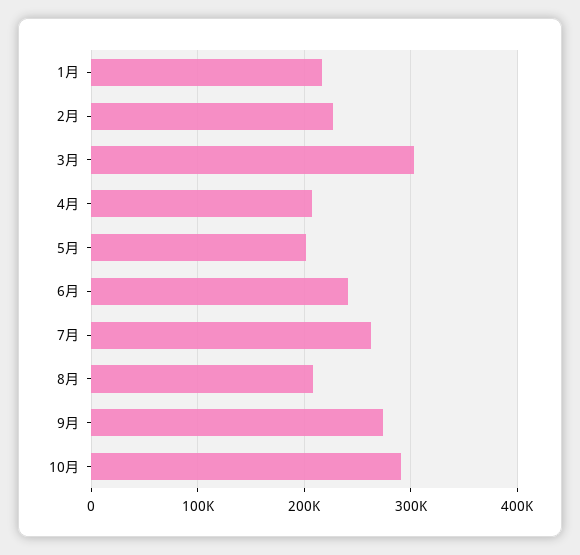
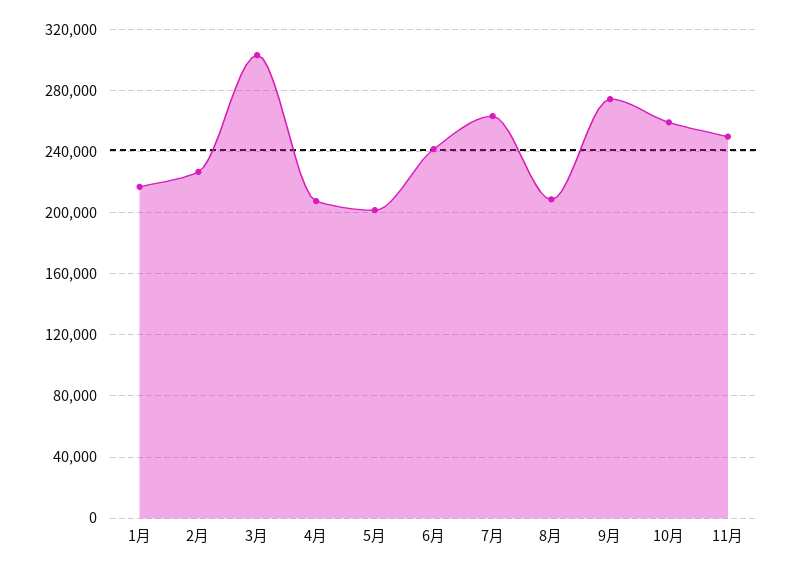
10月: 290000 -> 260000
11月: none -> 250000

